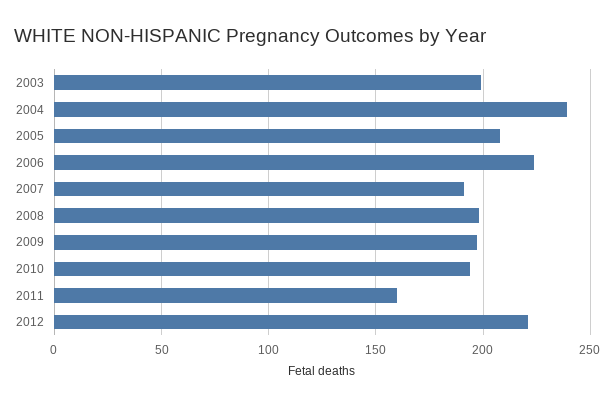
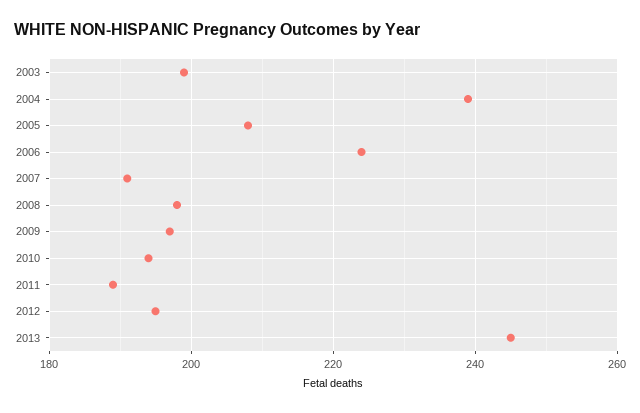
2011: 160 -> 190
2012: 220 -> 195
2013: none -> 245

